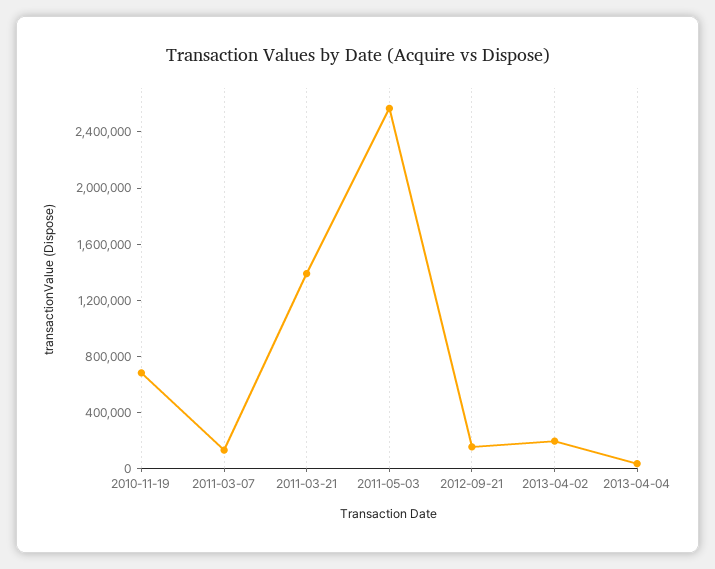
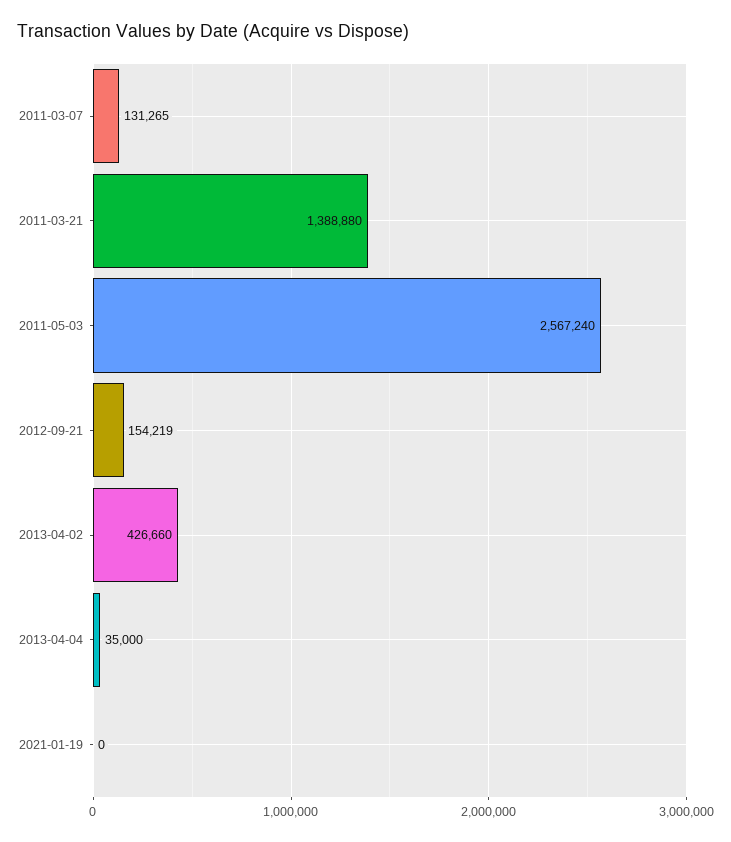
2010-11-19: 700000 -> none
2013-04-02: 200000 -> 426660
2021-01-19: none -> 0

